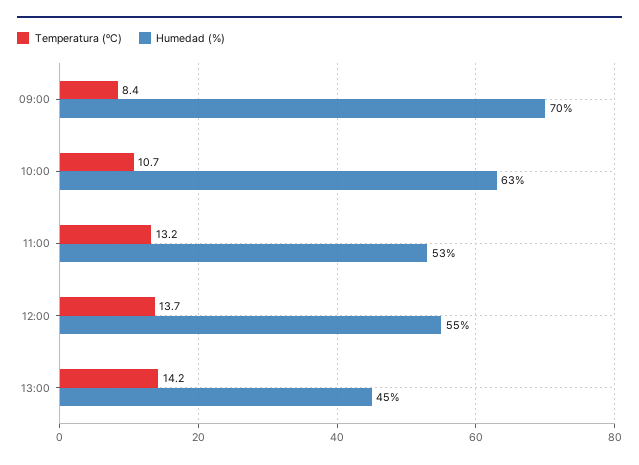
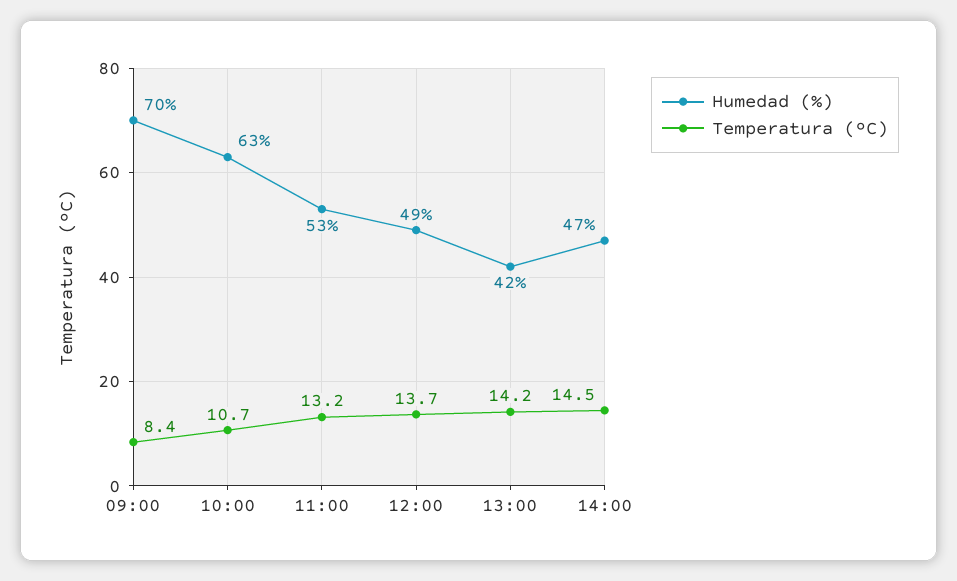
Humedad (%), 12:00: 55 -> 49
Humedad (%), 13:00: 45 -> 42
Humedad (%), 14:00: none -> 47
Temperatura (ºC), 14:00: none -> 14.5

